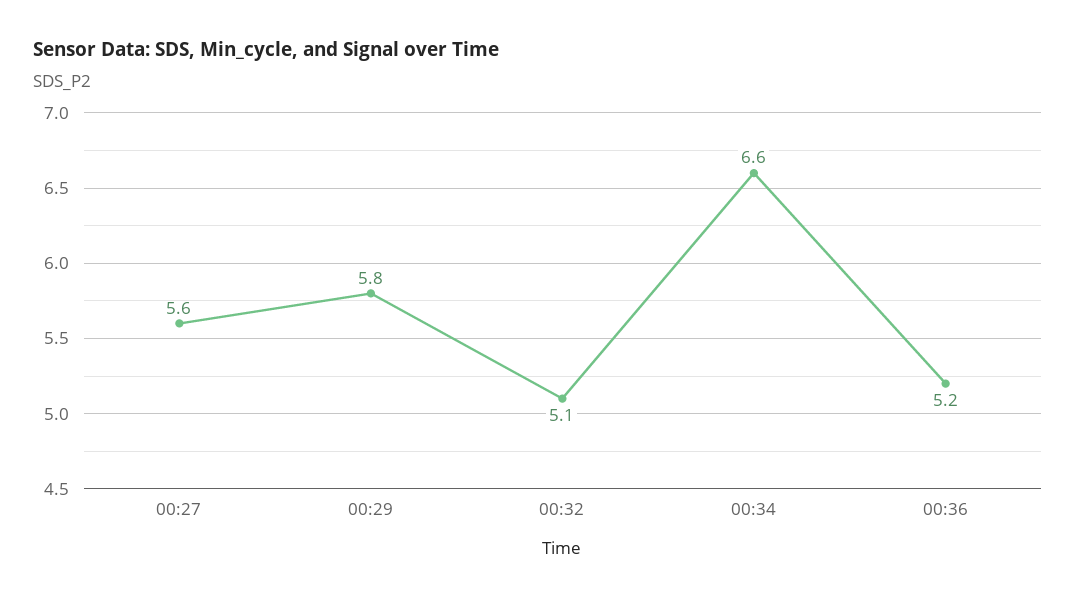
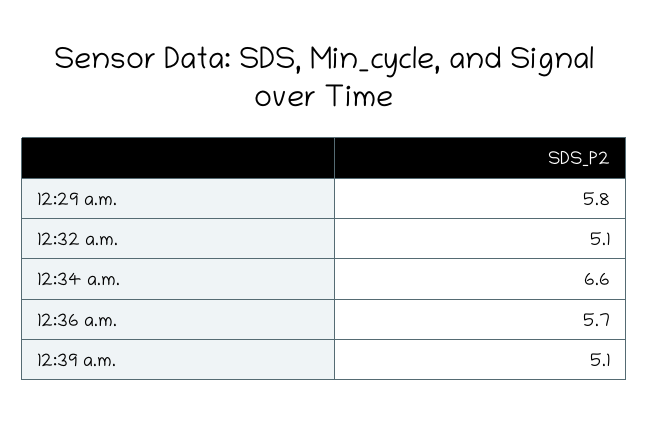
00:27: 5.6 -> none
00:36: 5.2 -> 5.7
12:39 a.m.: none -> 5.1

